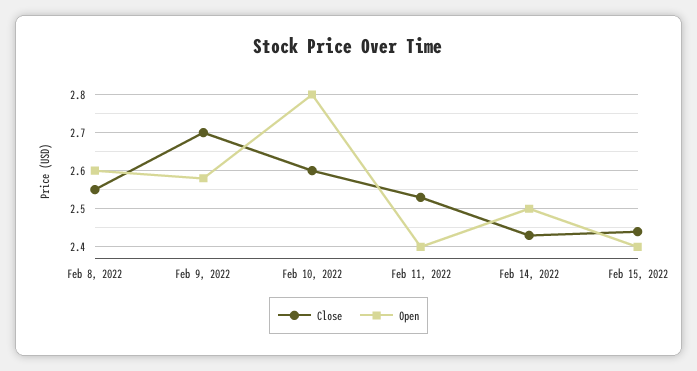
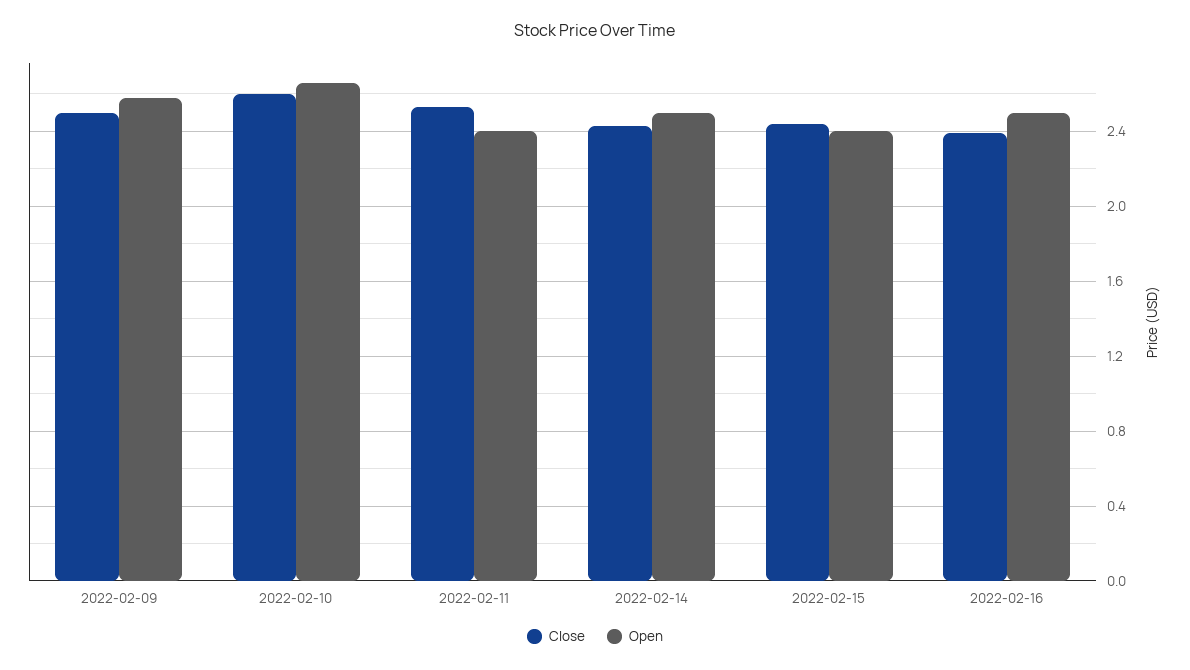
Close, Feb 8, 2022: 2.55 -> none
Open, Feb 8, 2022: 2.6 -> none
Close, Feb 9, 2022: 2.7 -> 2.5
Open, Feb 10, 2022: 2.8 -> 2.65
Close, 2022-02-16: none -> 2.4
Open, 2022-02-16: none -> 2.5

